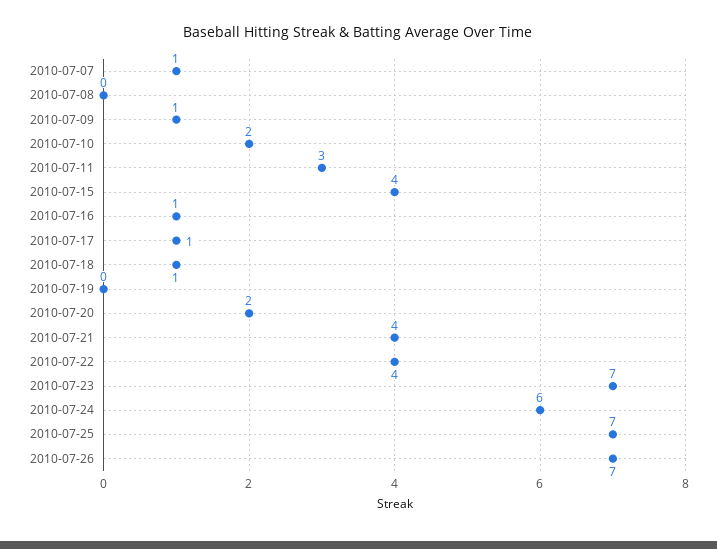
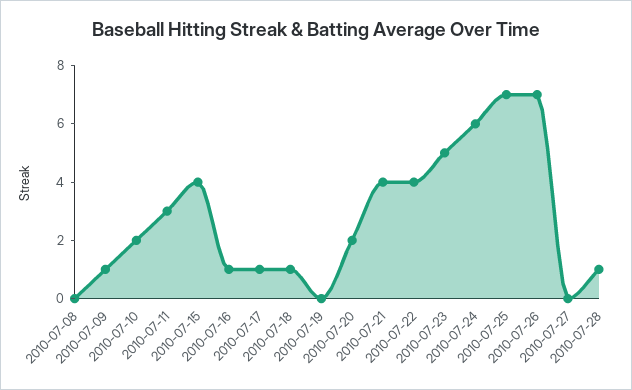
2010-07-07: 1 -> none
2010-07-23: 7 -> 5
2010-07-27: none -> 0
2010-07-28: none -> 1

